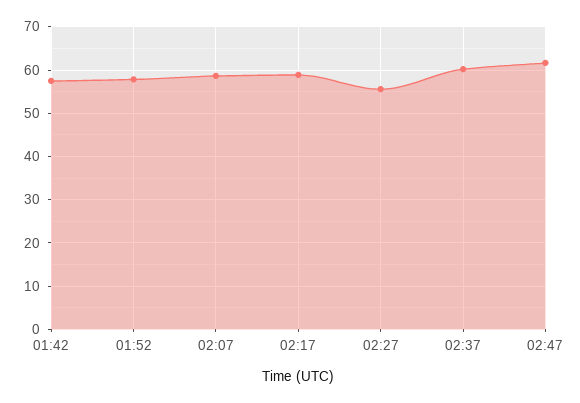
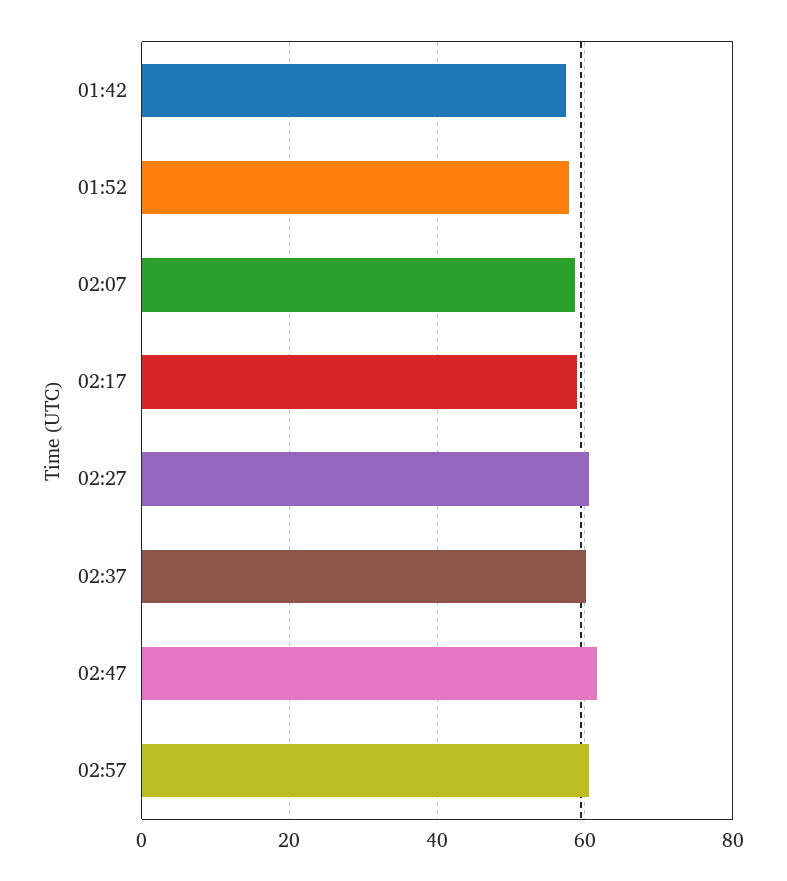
02:27: 56 -> 60
02:57: none -> 60

